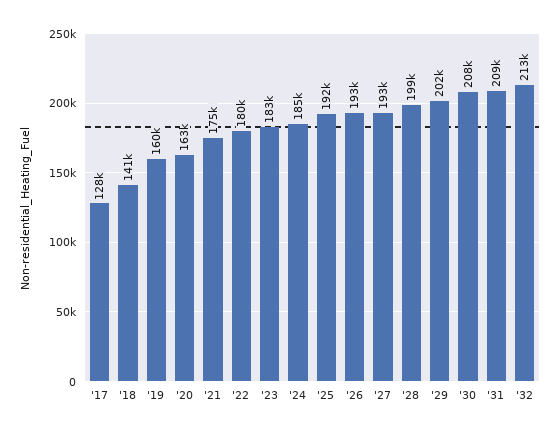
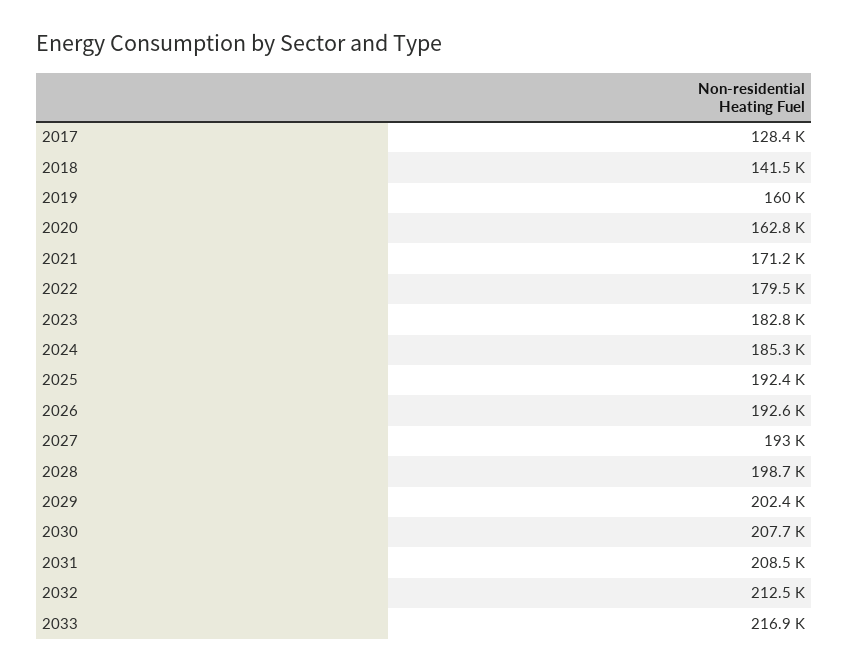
'21: 175000 -> 171200
2033: none -> 216900

